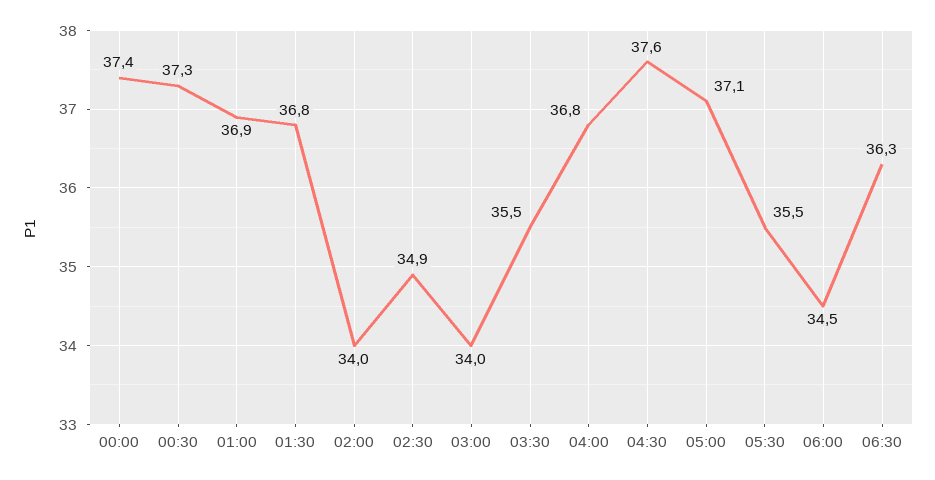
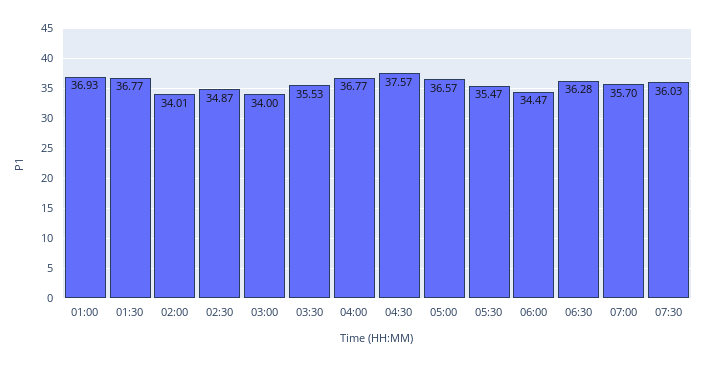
00:00: 37.4 -> none
00:30: 37.3 -> none
05:00: 37.1 -> 36.57
07:00: none -> 35.7
07:30: none -> 36.03

